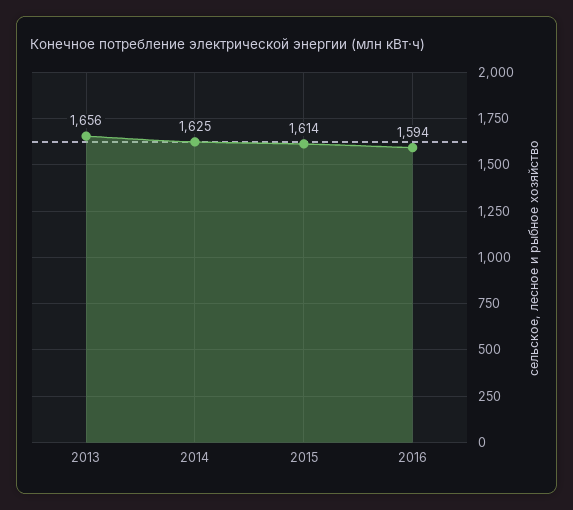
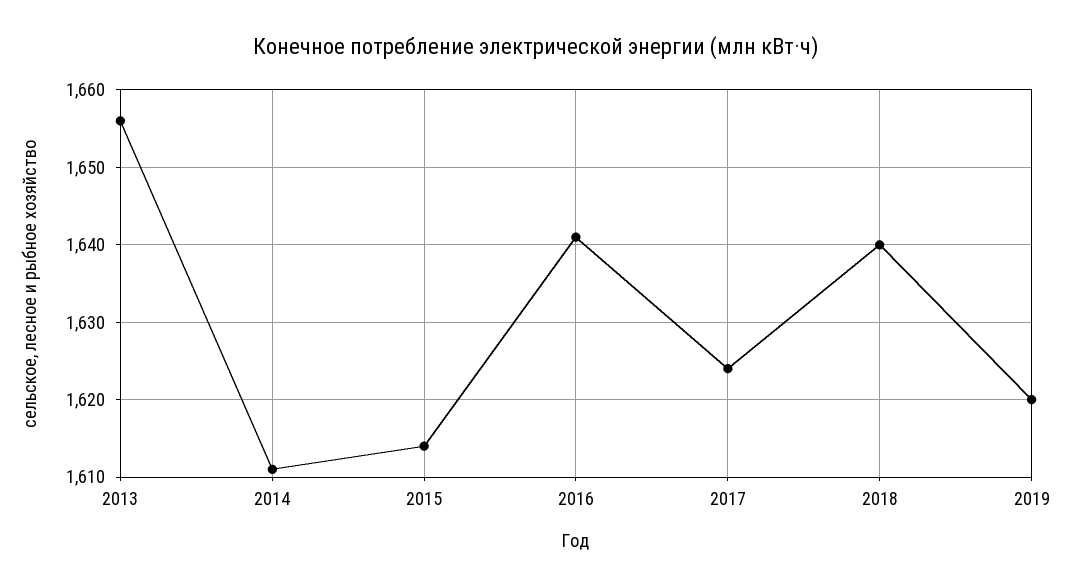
2014: 1625 -> 1611
2016: 1594 -> 1641
2017: none -> 1624
2018: none -> 1640
2019: none -> 1620

